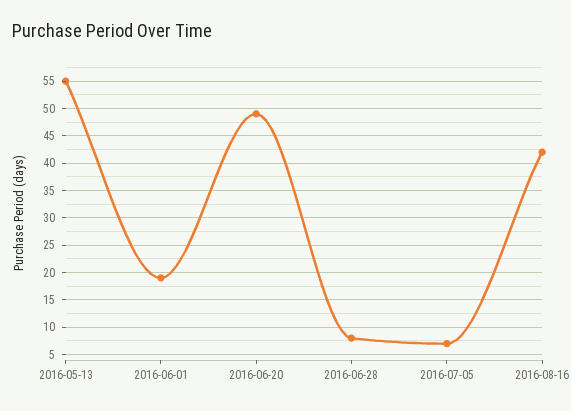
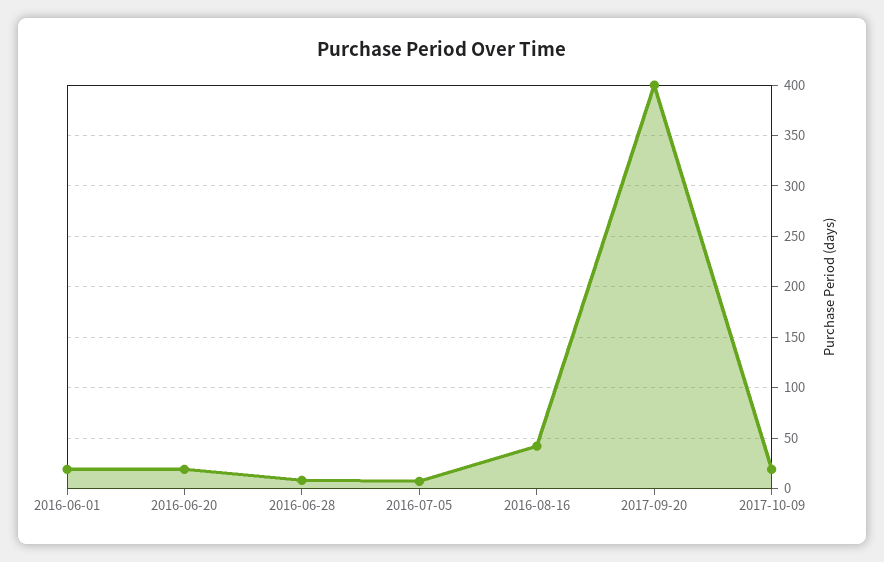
2016-05-13: 55 -> none
2016-06-20: 50 -> 20
2017-09-20: none -> 400
2017-10-09: none -> 20

